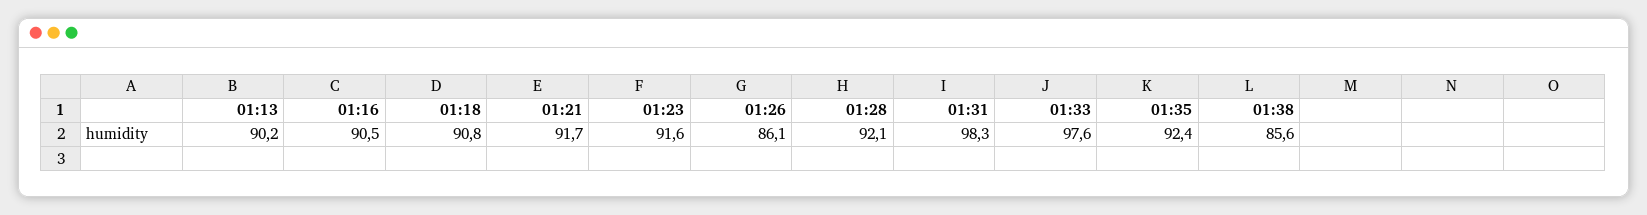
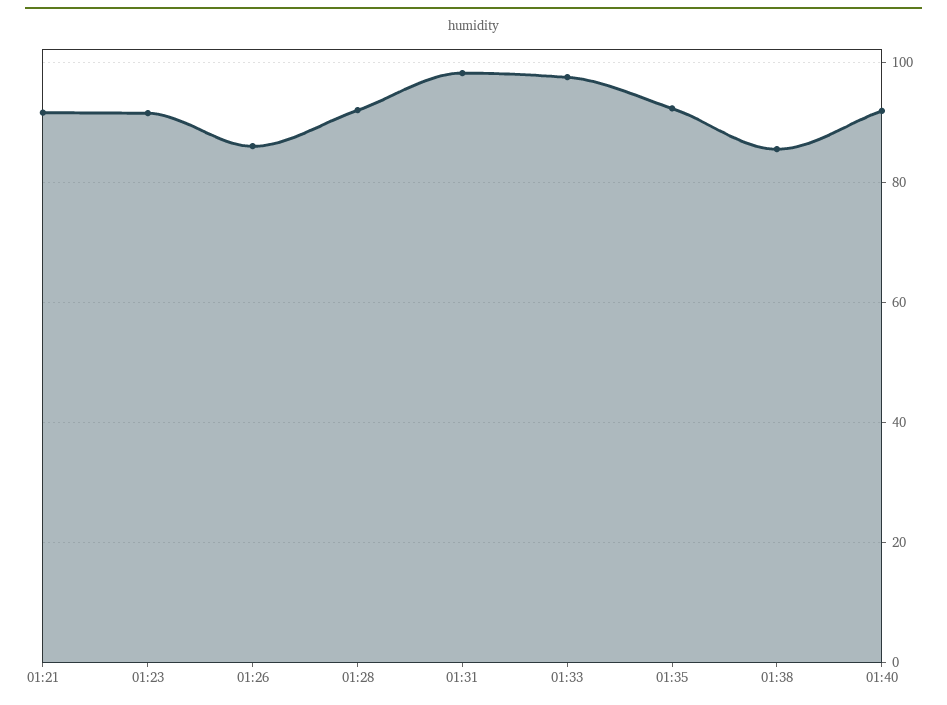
01:13: 90.2 -> none
01:16: 90.5 -> none
01:18: 90.8 -> none
01:40: none -> 92

